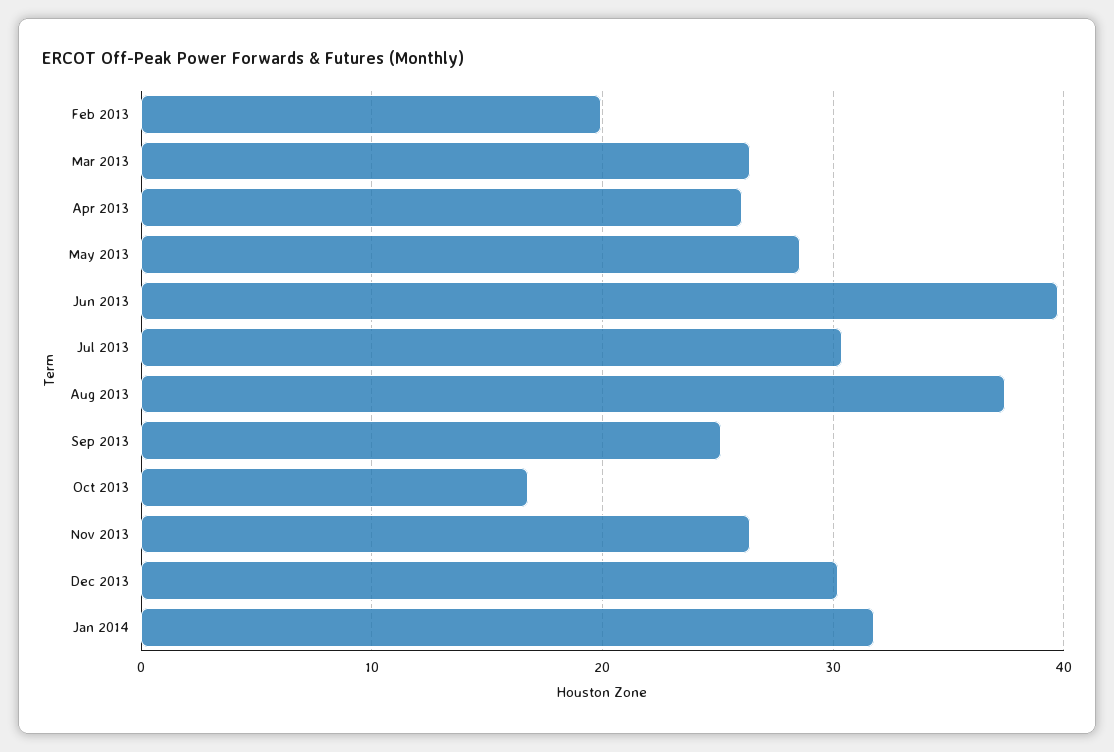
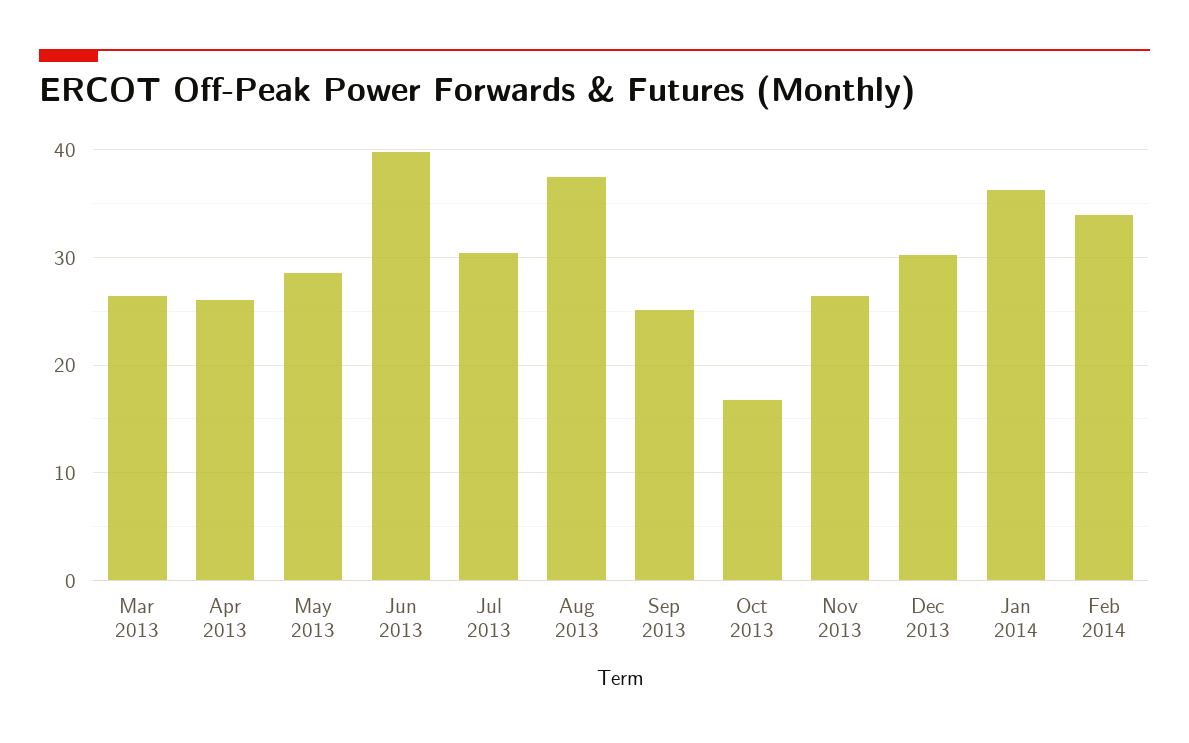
Feb 2013: 20 -> none
Jan 2014: 32 -> 36
Feb 2014: none -> 34

